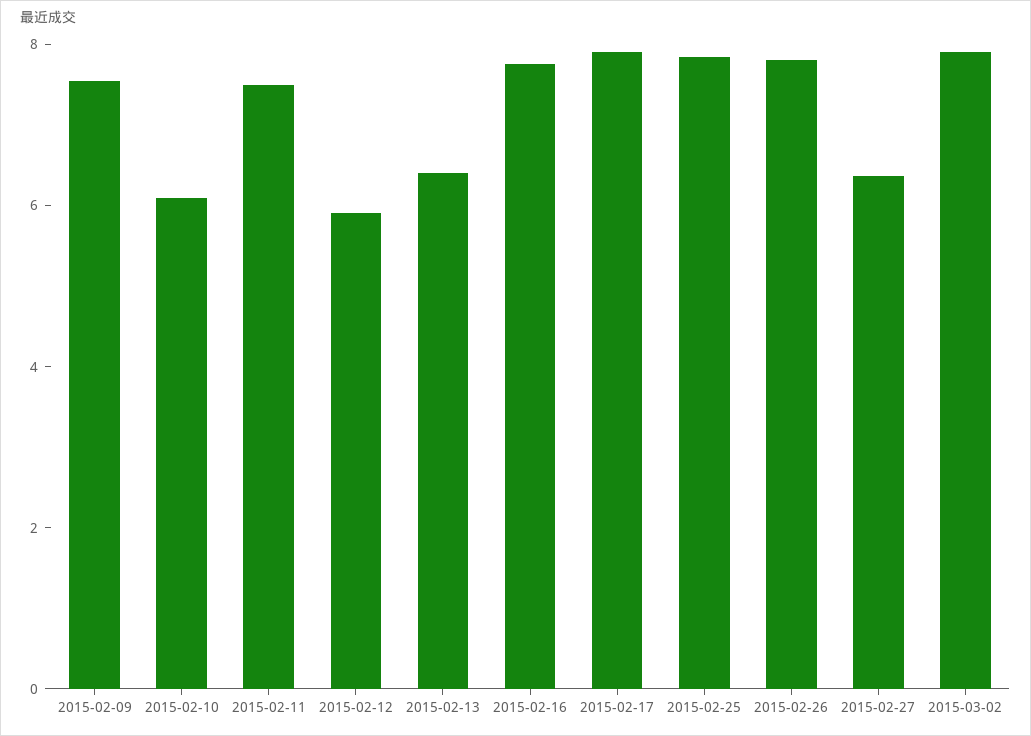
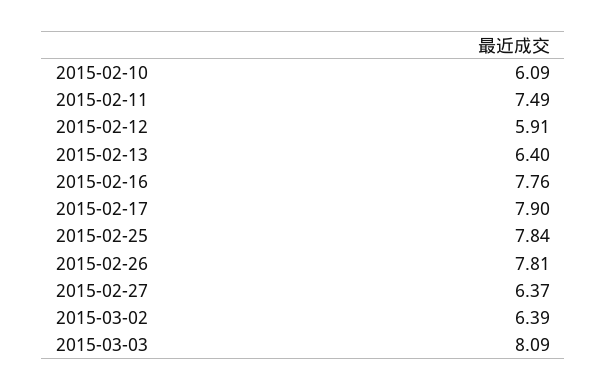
2015-02-09: 7.5 -> none
2015-03-02: 8 -> 6.39
2015-03-03: none -> 8.09

